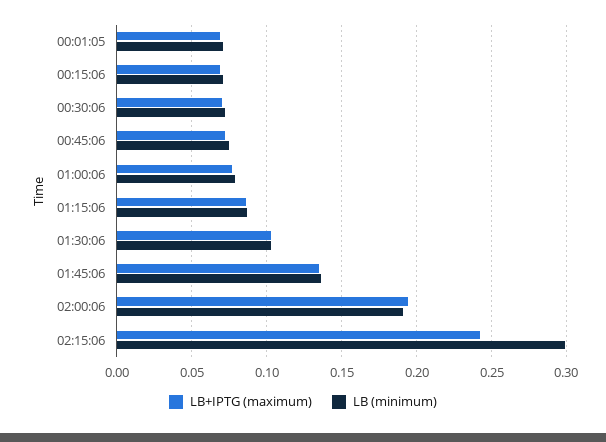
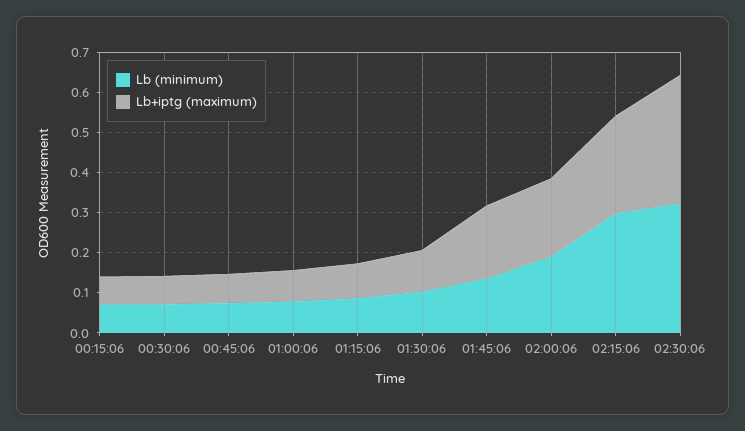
LB+IPTG (maximum), 00:01:05: 0.07 -> none
LB (minimum), 00:01:05: 0.07 -> none
LB+IPTG (maximum), 01:45:06: 0.135 -> 0.18
LB (minimum), 02:30:06: none -> 0.32
LB+IPTG (maximum), 02:30:06: none -> 0.32

